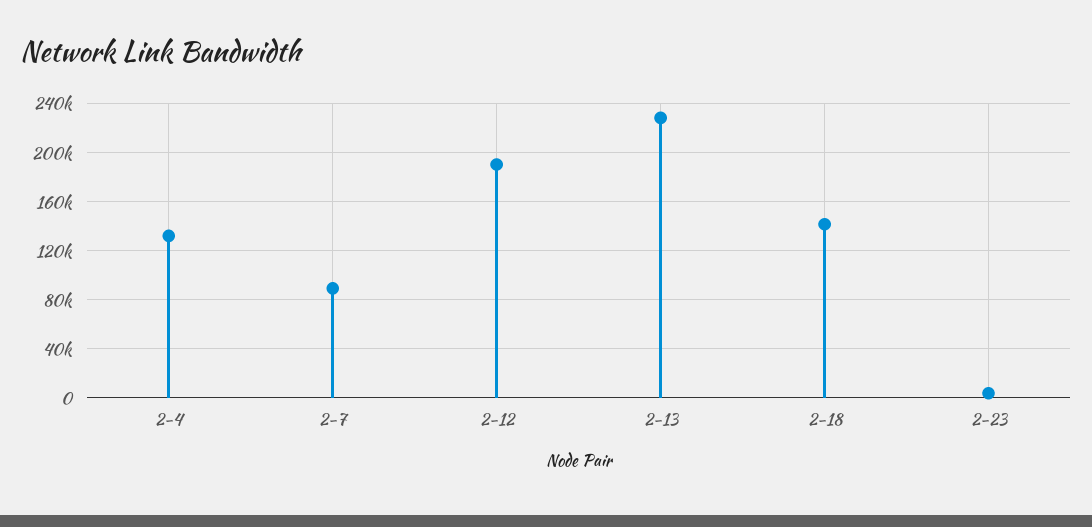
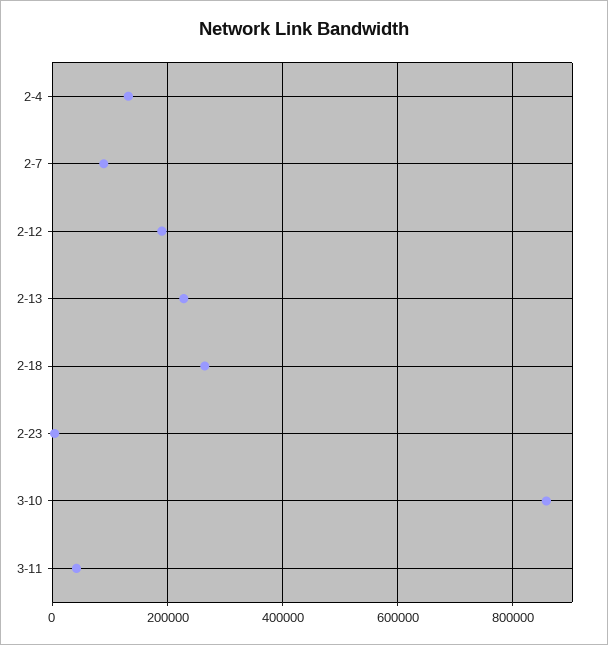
2-18: 140000 -> 260000
3-10: none -> 860000
3-11: none -> 40000

